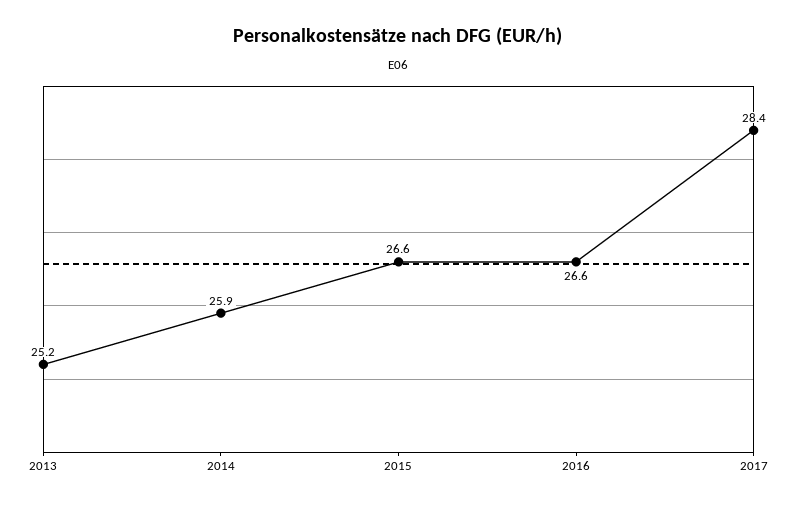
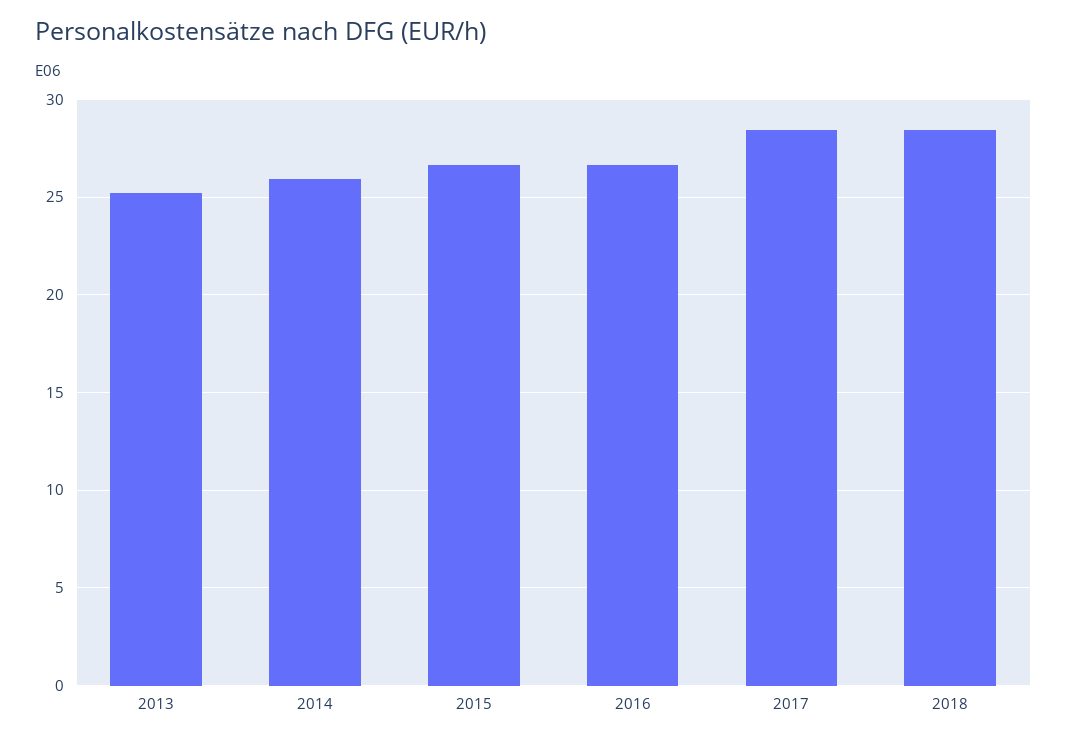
2018: none -> 28.5

